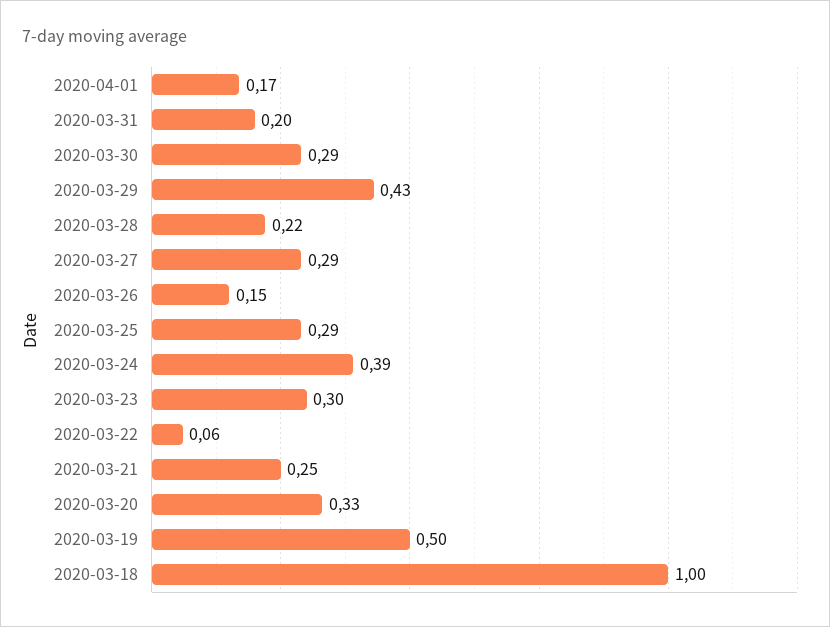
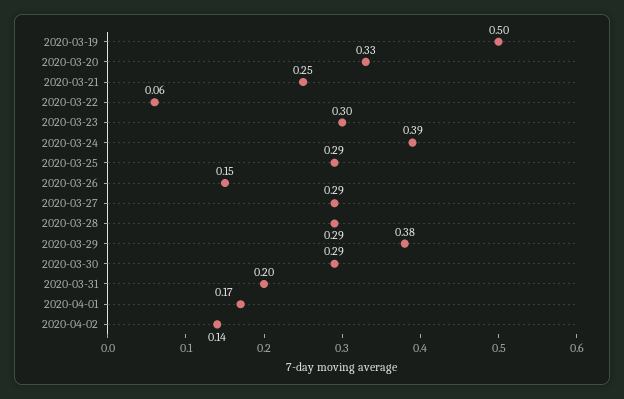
2020-03-29: 0.43 -> 0.38
2020-03-28: 0.22 -> 0.29
2020-03-18: 1 -> none
2020-04-02: none -> 0.14

